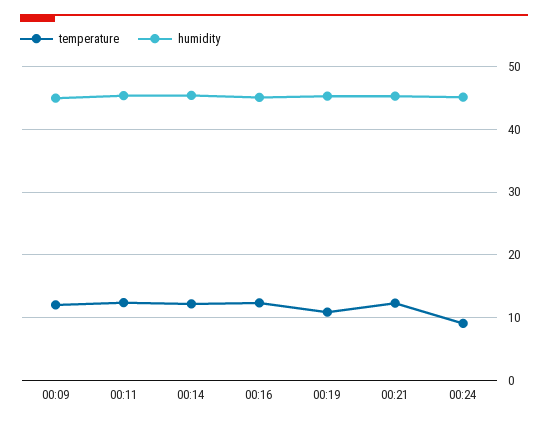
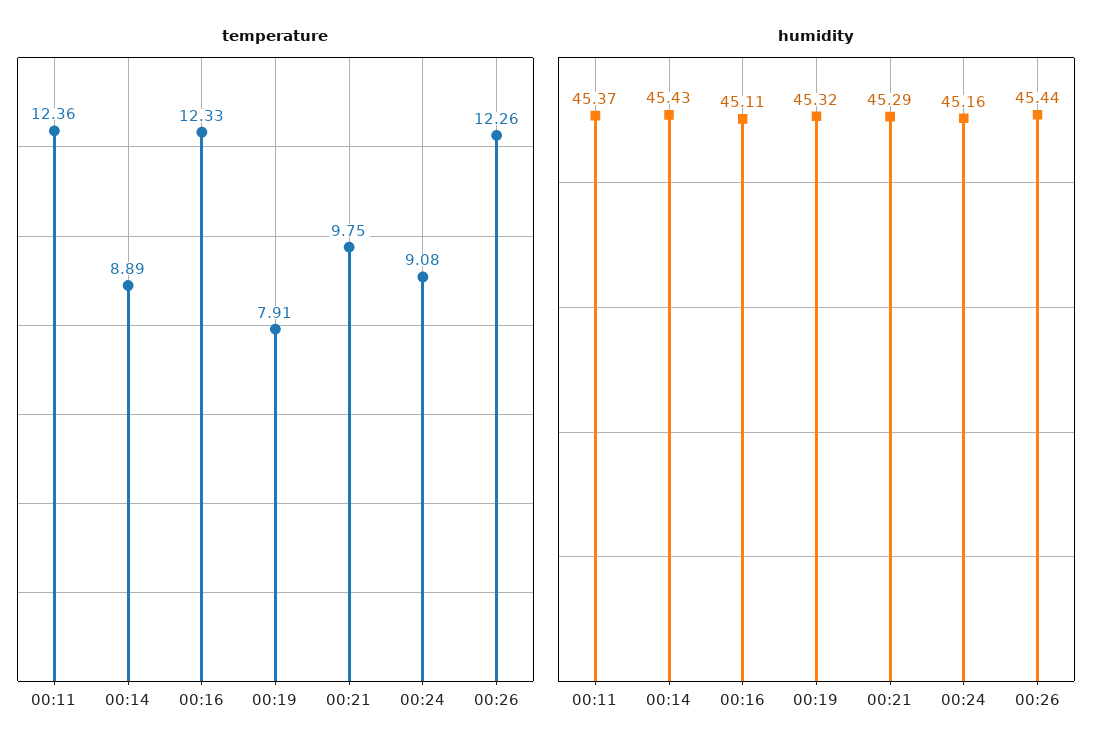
temperature, 00:09: 12 -> none
humidity, 00:09: 45 -> none
temperature, 00:14: 12 -> 8.89
temperature, 00:19: 11 -> 7.91
temperature, 00:21: 12 -> 9.75
temperature, 00:26: none -> 12.26
humidity, 00:26: none -> 45.44

